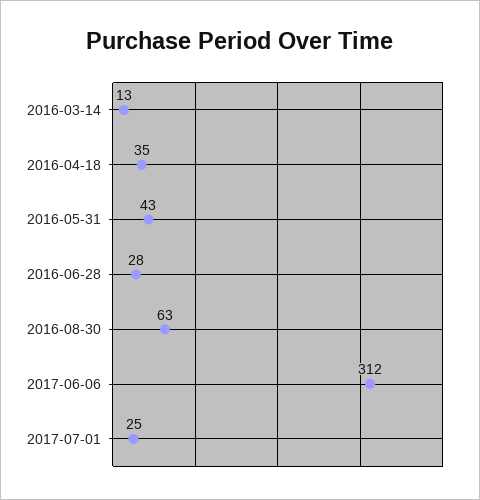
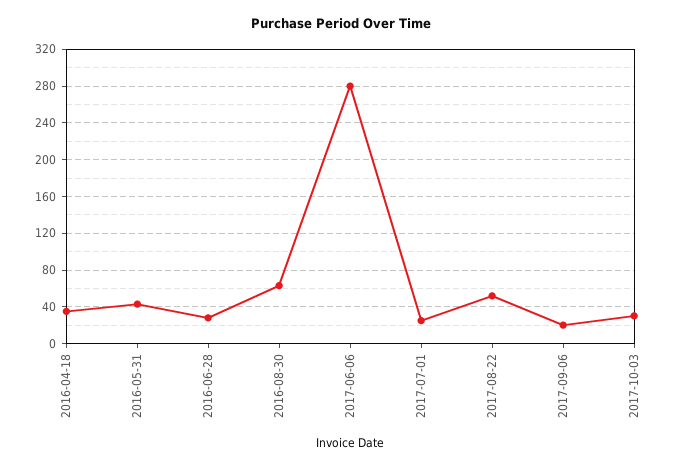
2016-03-14: 13 -> none
2017-06-06: 312 -> 280
2017-08-22: none -> 50
2017-09-06: none -> 20
2017-10-03: none -> 30

